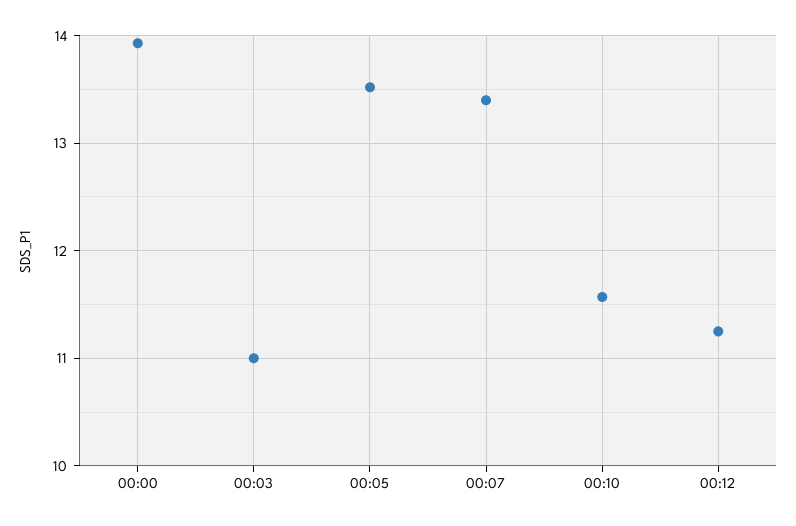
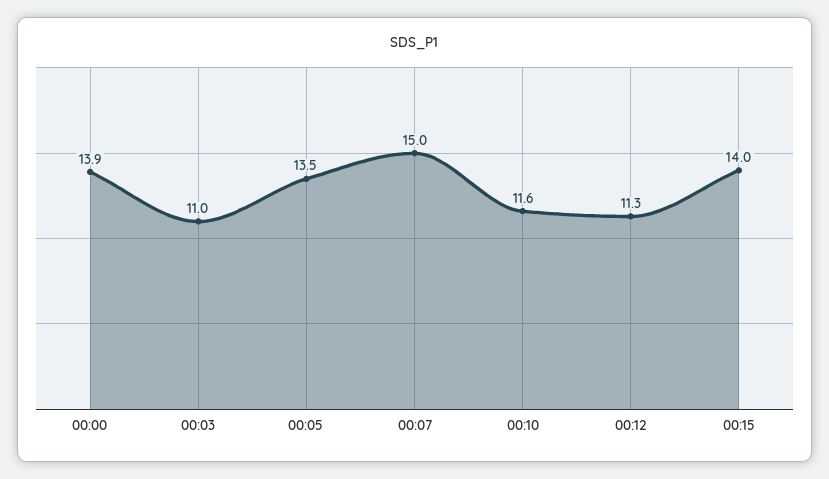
00:07: 13.4 -> 15
00:15: none -> 14

